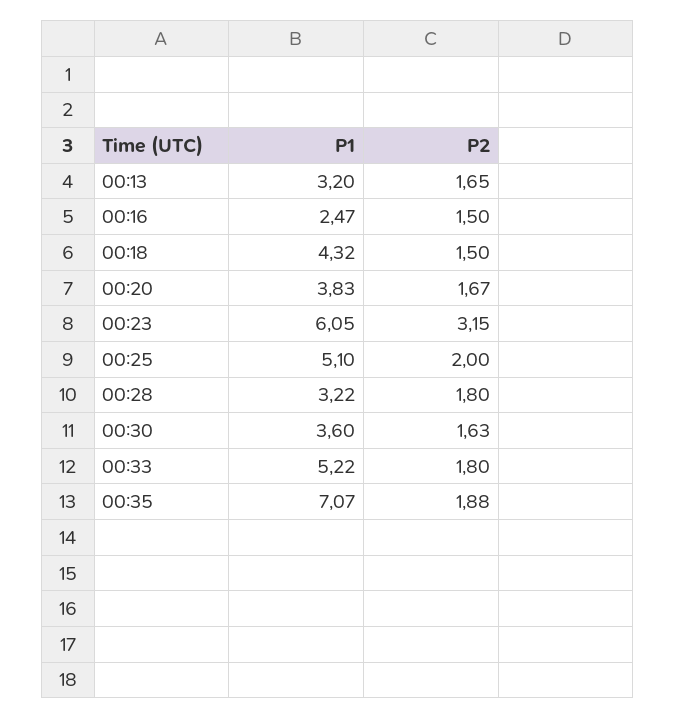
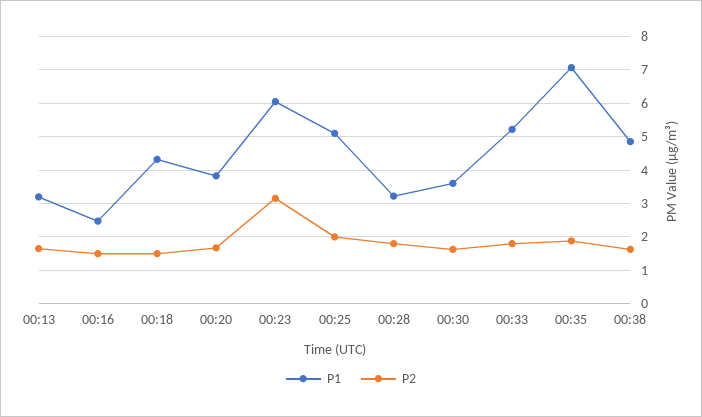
P1, 00:38: none -> 4.8
P2, 00:38: none -> 1.6

